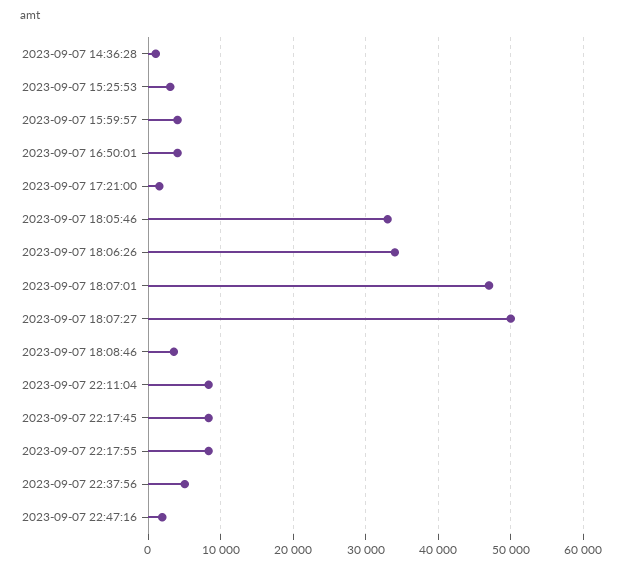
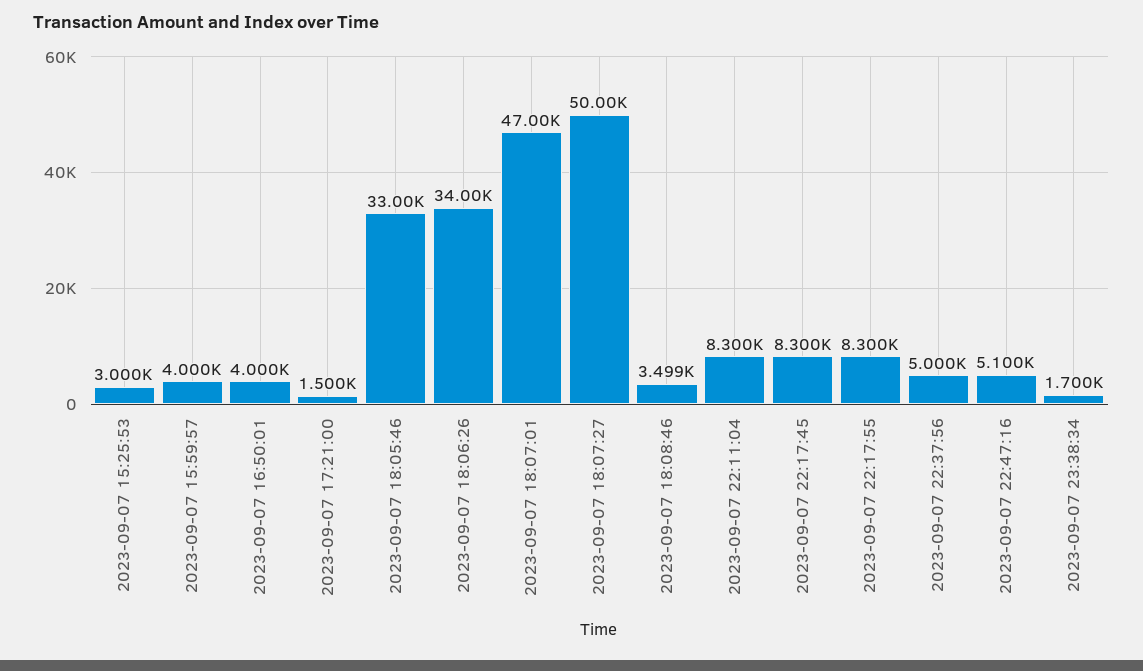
2023-09-07 14:36:28: 1000 -> none
2023-09-07 22:47:16: 2000 -> 5100
2023-09-07 23:38:34: none -> 1700

